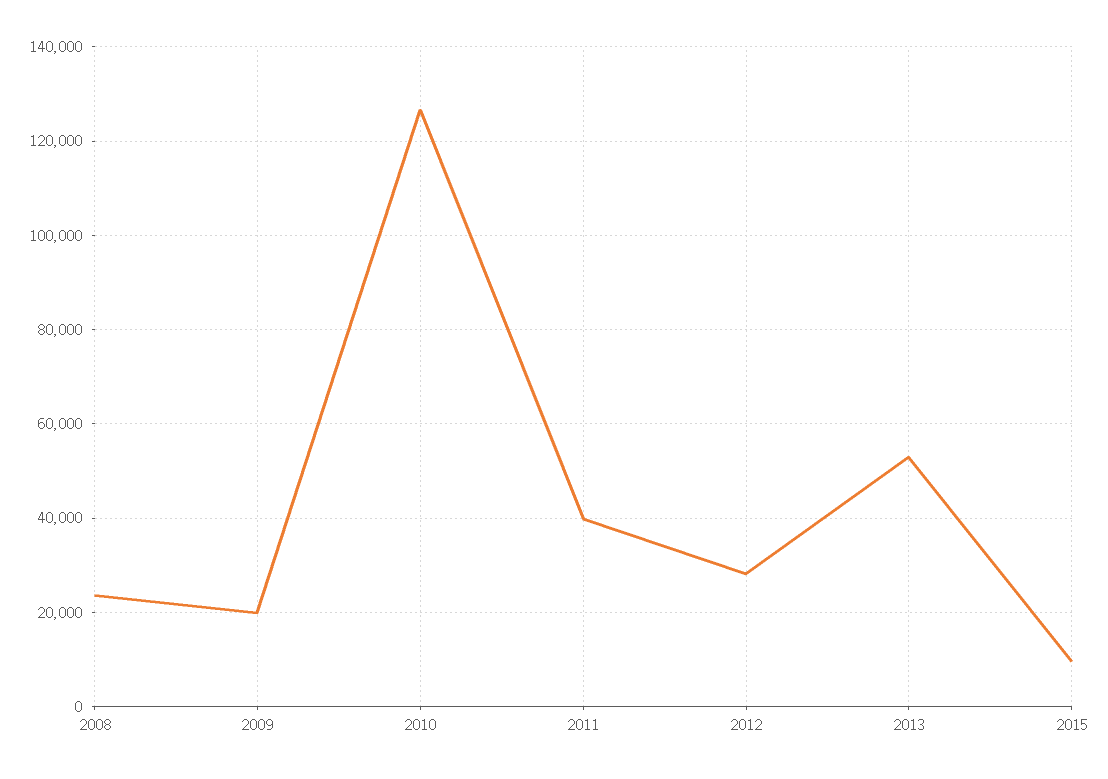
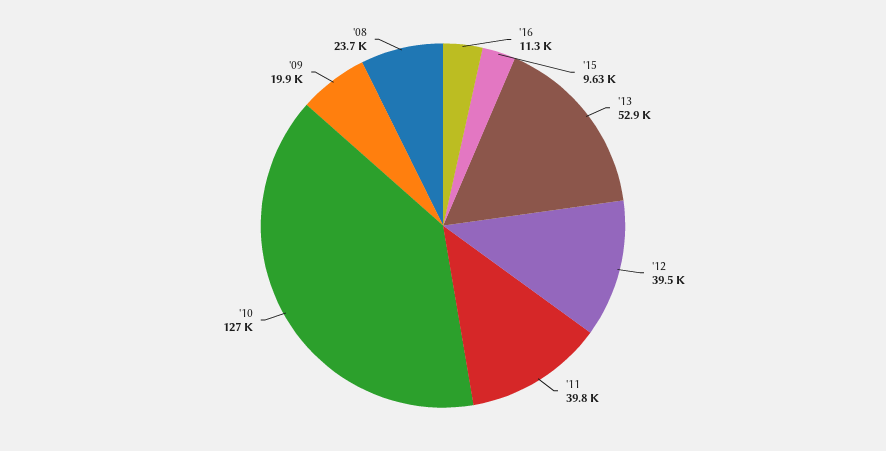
2012: 28000 -> 39500
'16: none -> 11300

